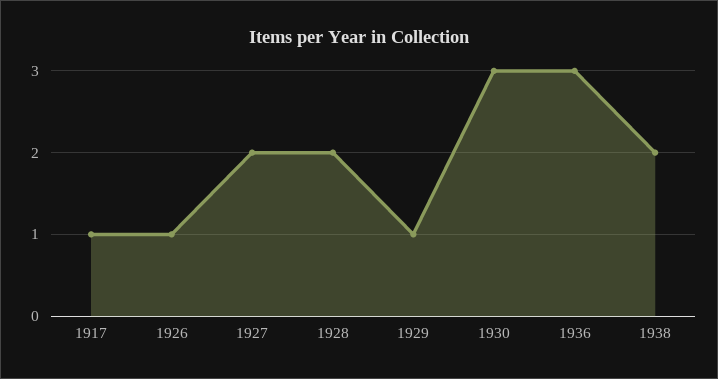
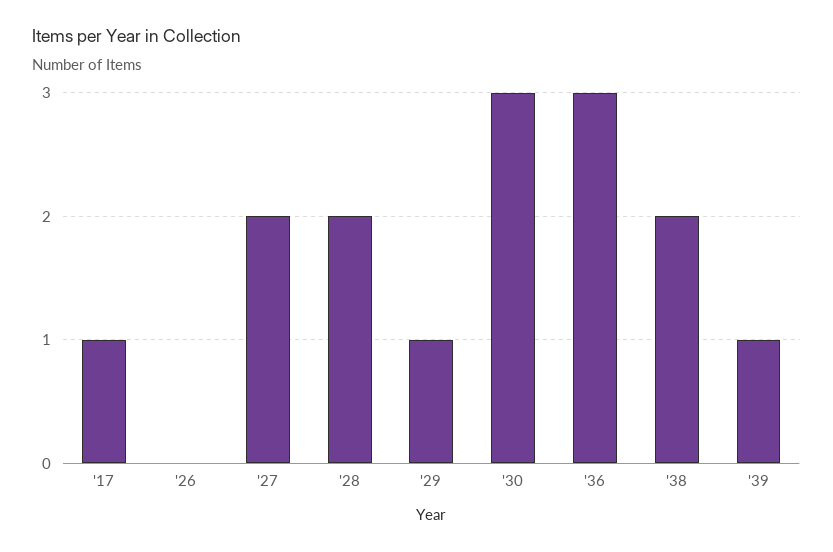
1926: 1 -> 0
'39: none -> 1

